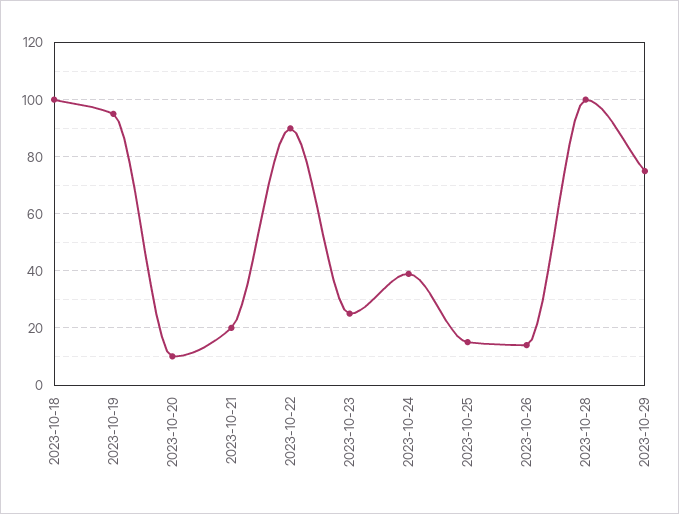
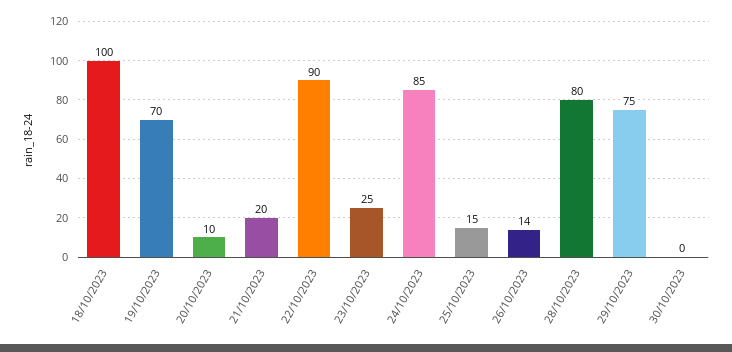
2023-10-19: 95 -> 70
2023-10-24: 40 -> 85
2023-10-28: 100 -> 80
30/10/2023: none -> 0

